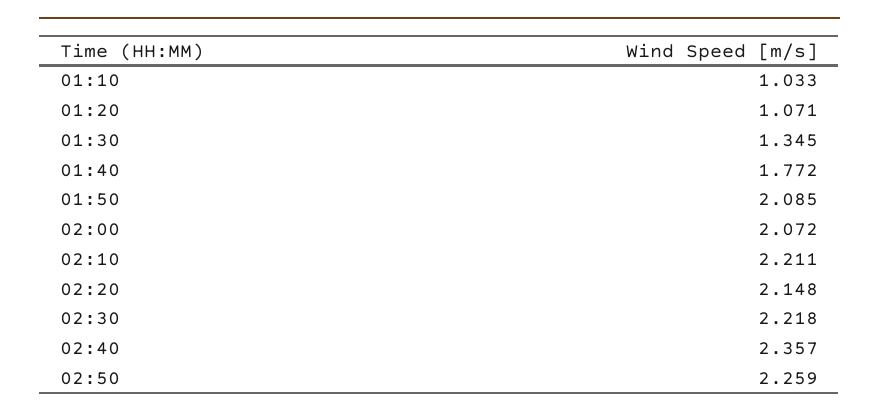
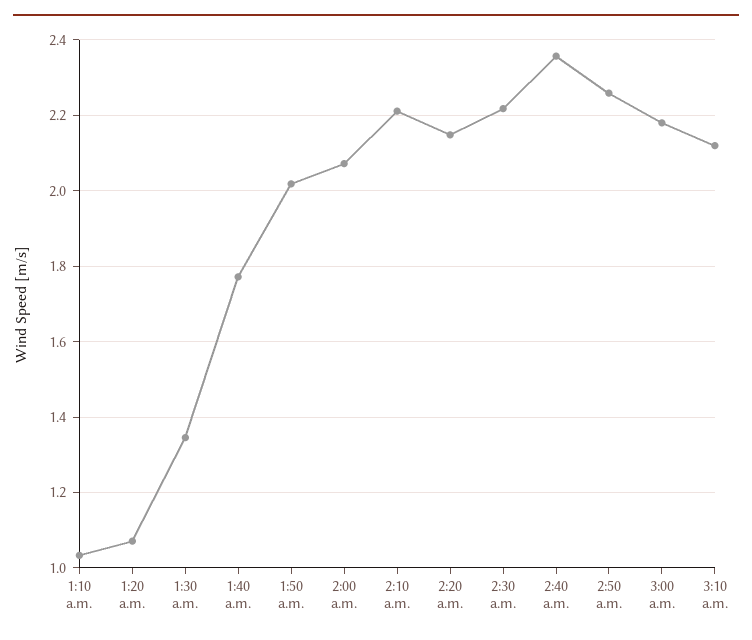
01:50: 2.085 -> 2.02
3:00 a.m.: none -> 2.18
3:10 a.m.: none -> 2.12

